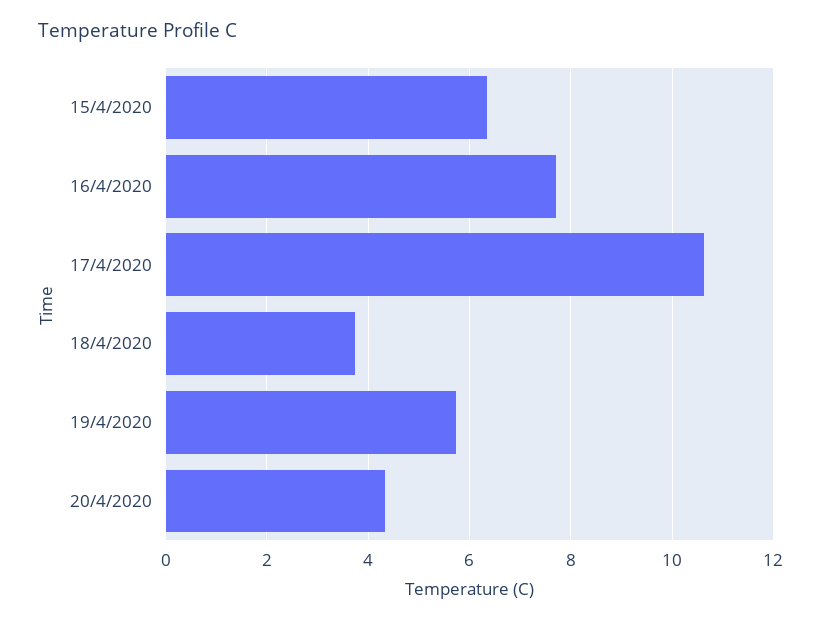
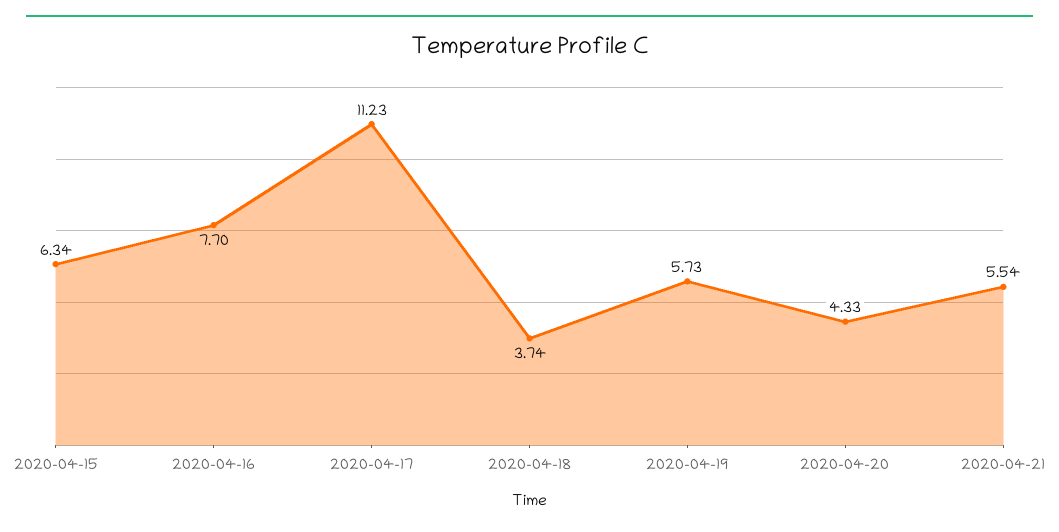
17/4/2020: 10.6 -> 11.23
2020-04-21: none -> 5.54

